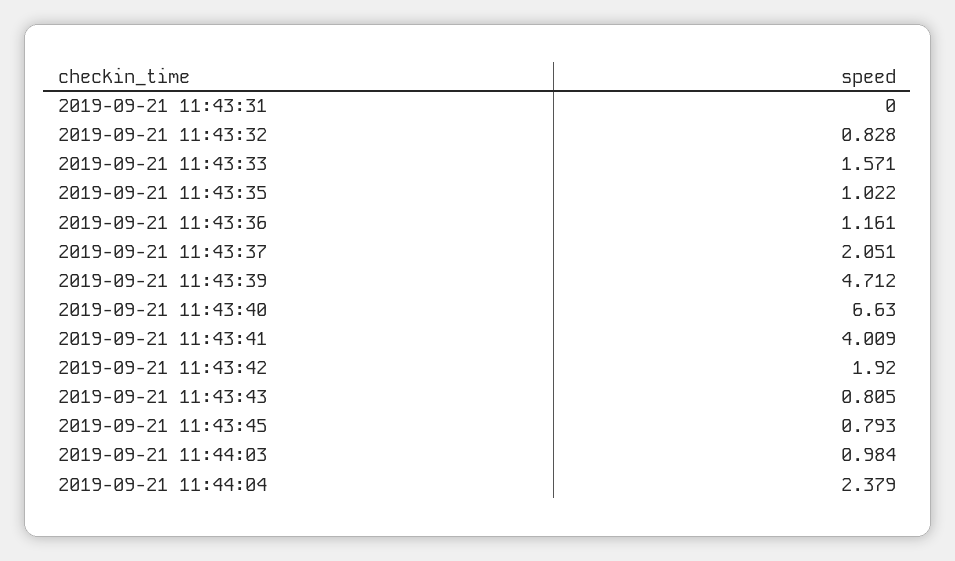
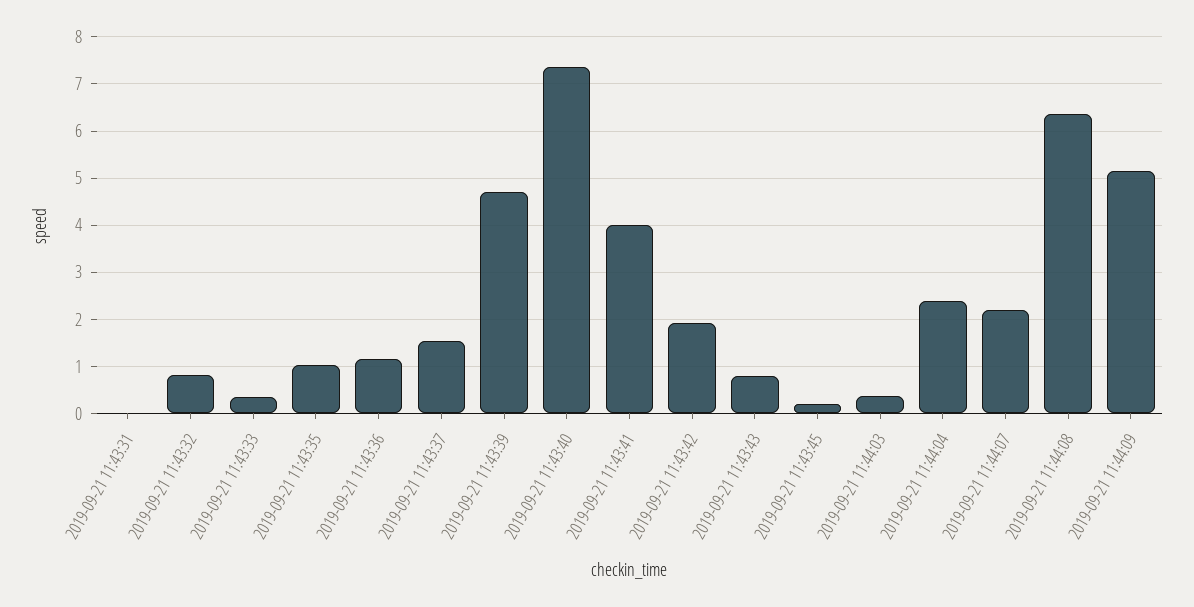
2019-09-21 11:43:33: 1.571 -> 0.4
2019-09-21 11:43:37: 2.051 -> 1.6
2019-09-21 11:43:40: 6.63 -> 7.4
2019-09-21 11:43:45: 0.793 -> 0.2
2019-09-21 11:44:03: 0.984 -> 0.4
2019-09-21 11:44:07: none -> 2.2
2019-09-21 11:44:08: none -> 6.4
2019-09-21 11:44:09: none -> 5.2

